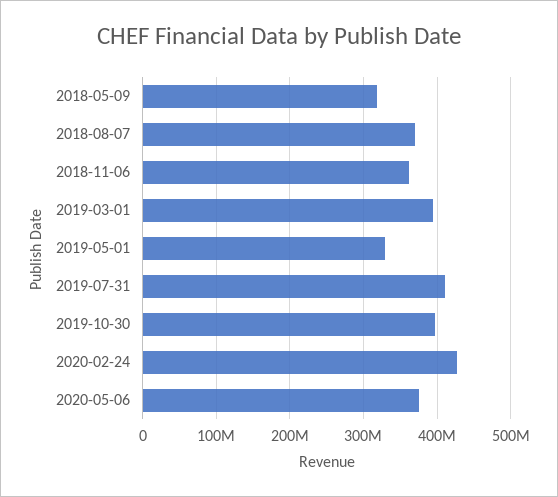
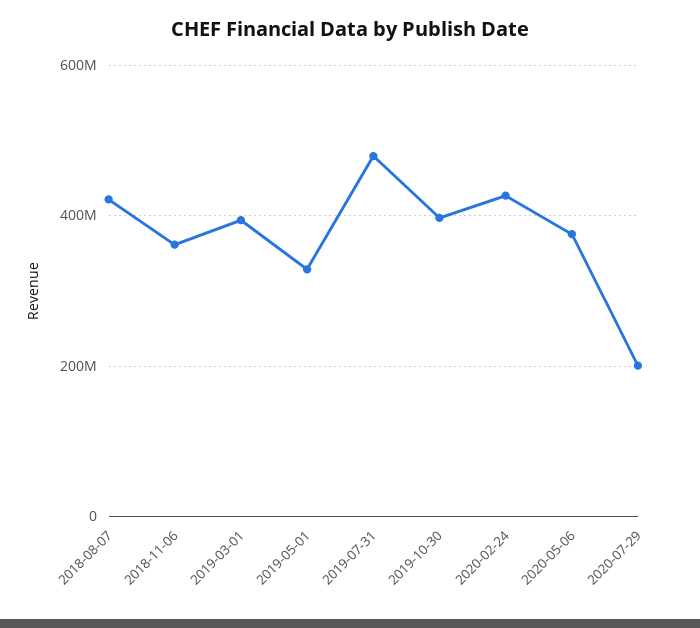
2018-05-09: 320000000 -> none
2018-08-07: 370000000 -> 420000000
2019-07-31: 410000000 -> 480000000
2020-07-29: none -> 200000000

